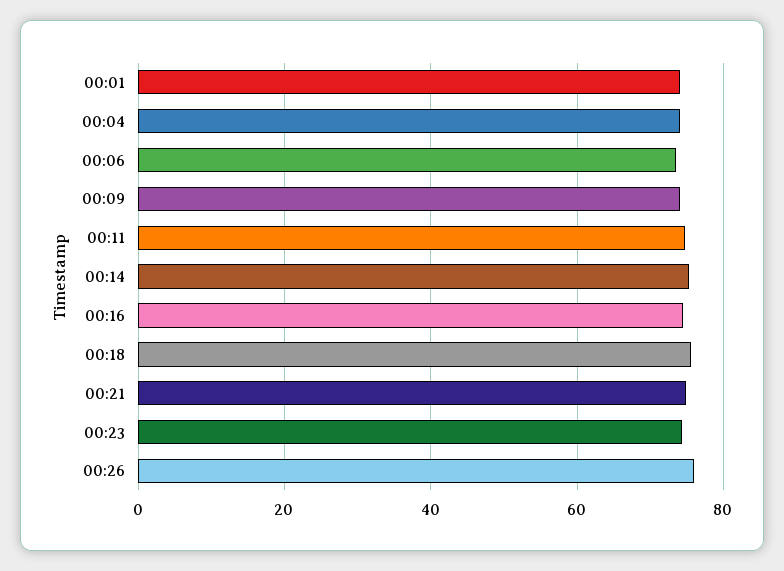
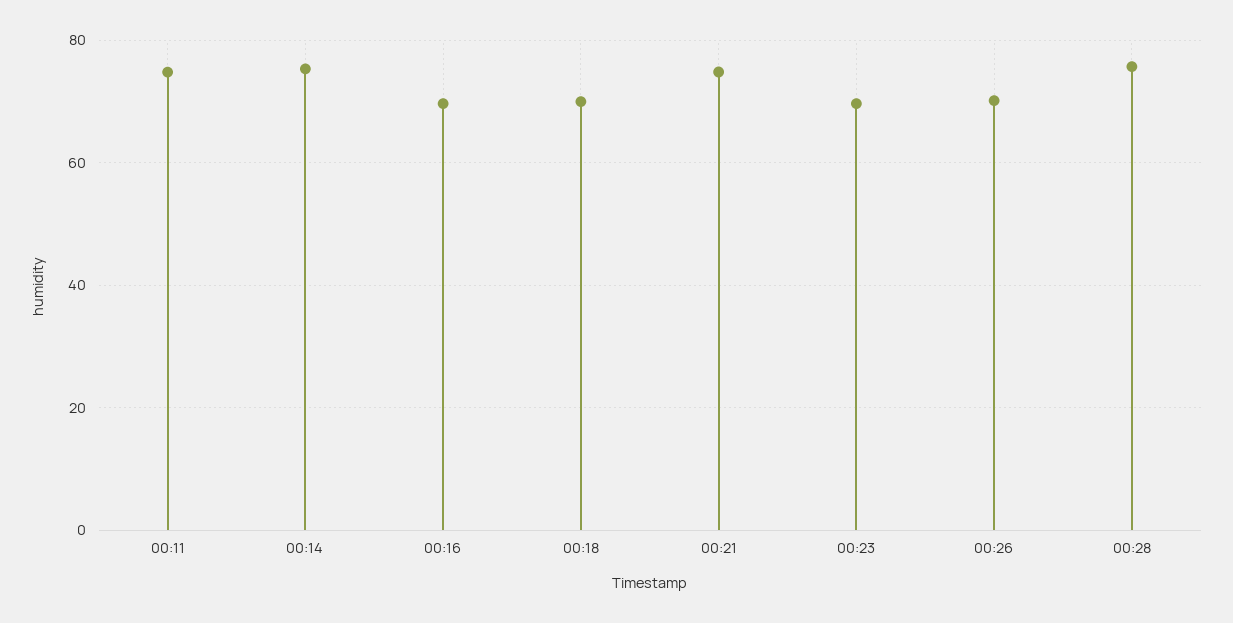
00:01: 74 -> none
00:04: 74 -> none
00:06: 74 -> none
00:09: 74 -> none
00:16: 74 -> 70
00:18: 76 -> 70
00:23: 74 -> 70
00:26: 76 -> 70
00:28: none -> 76

